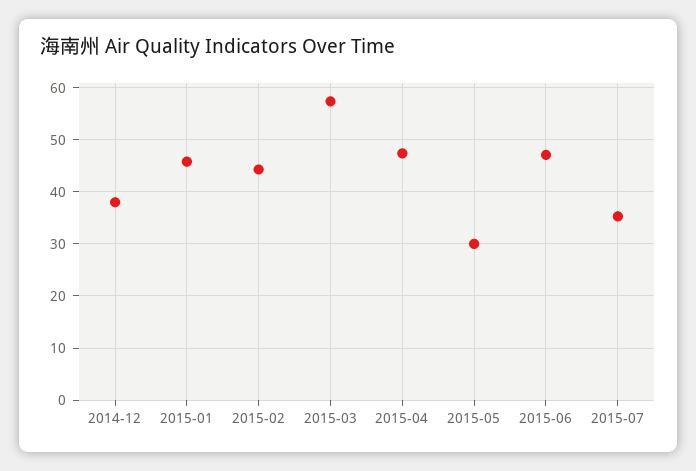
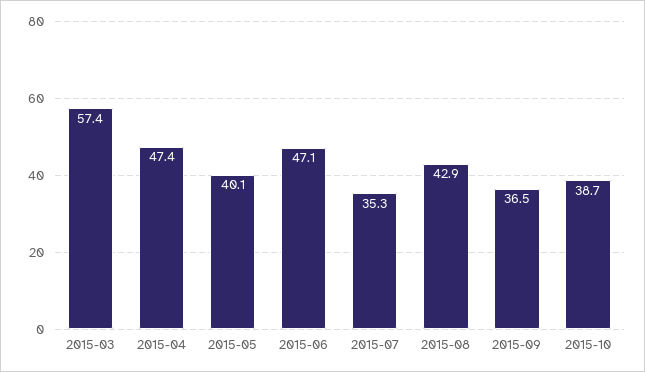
2014-12: 38 -> none
2015-01: 46 -> none
2015-02: 44 -> none
2015-05: 30 -> 40.1
2015-08: none -> 42.9
2015-09: none -> 36.5
2015-10: none -> 38.7

